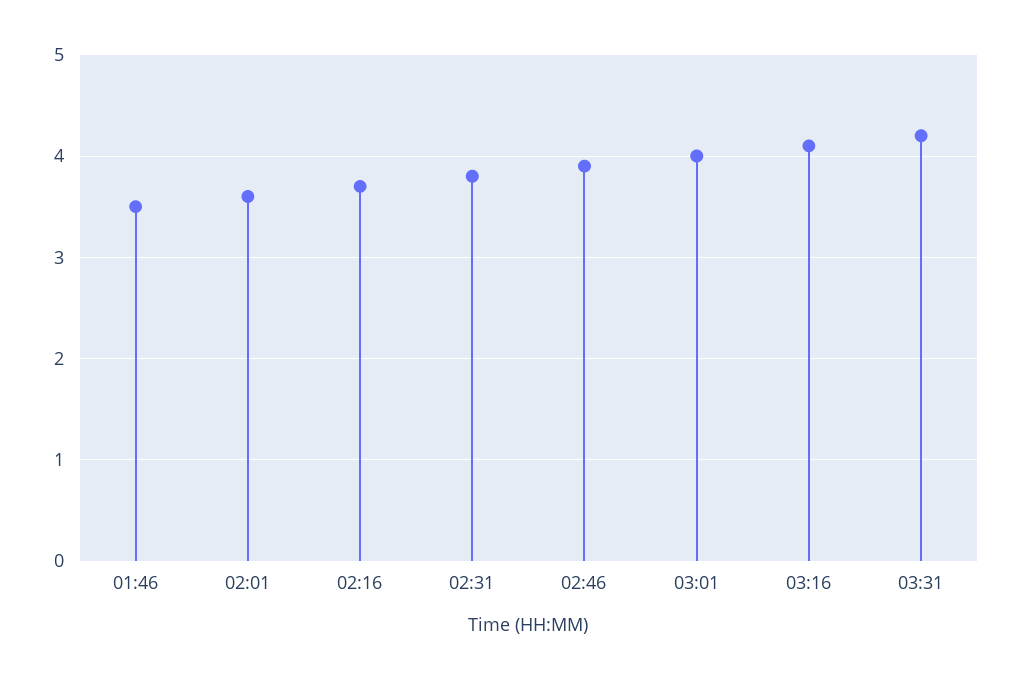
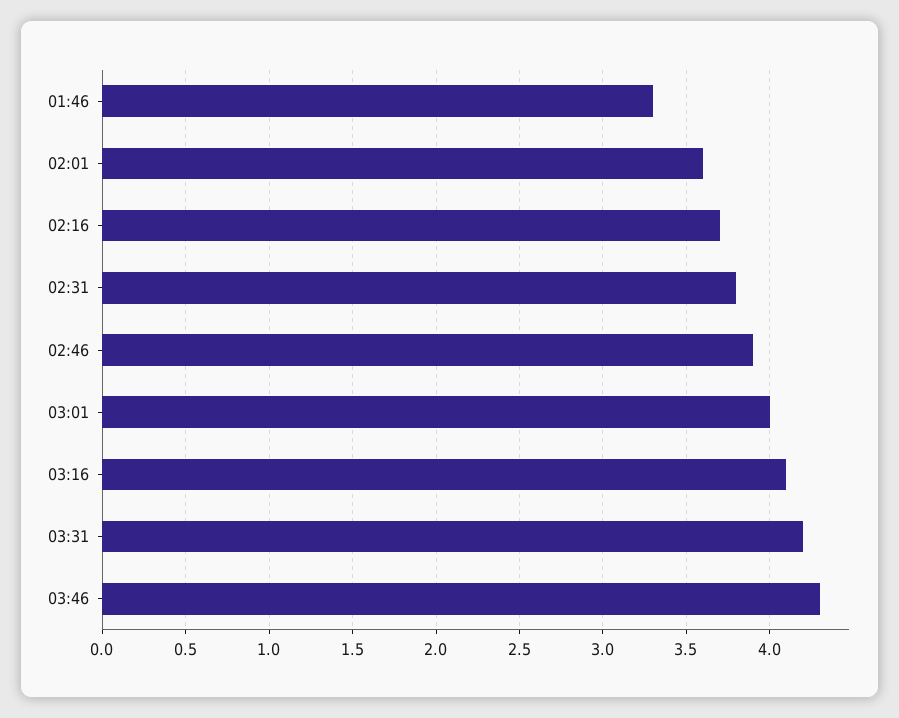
01:46: 3.5 -> 3.3
03:46: none -> 4.3

